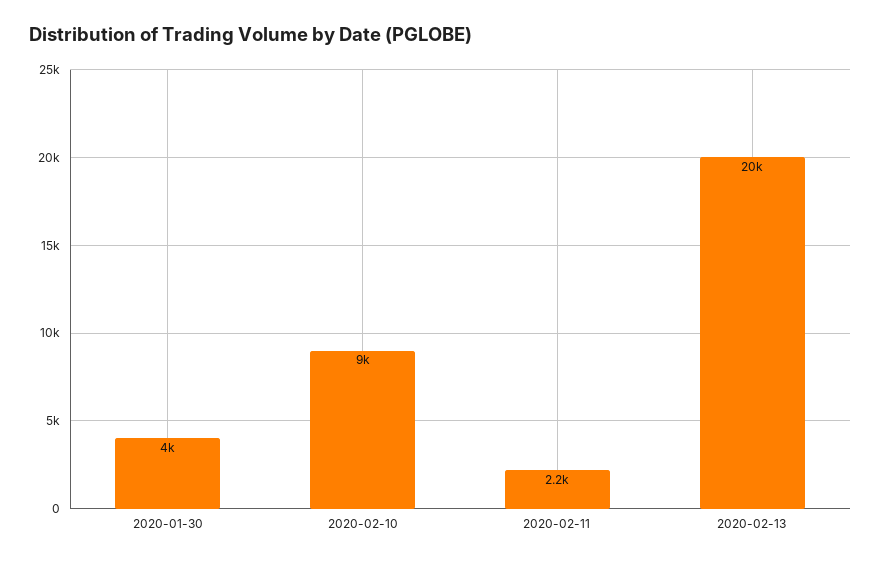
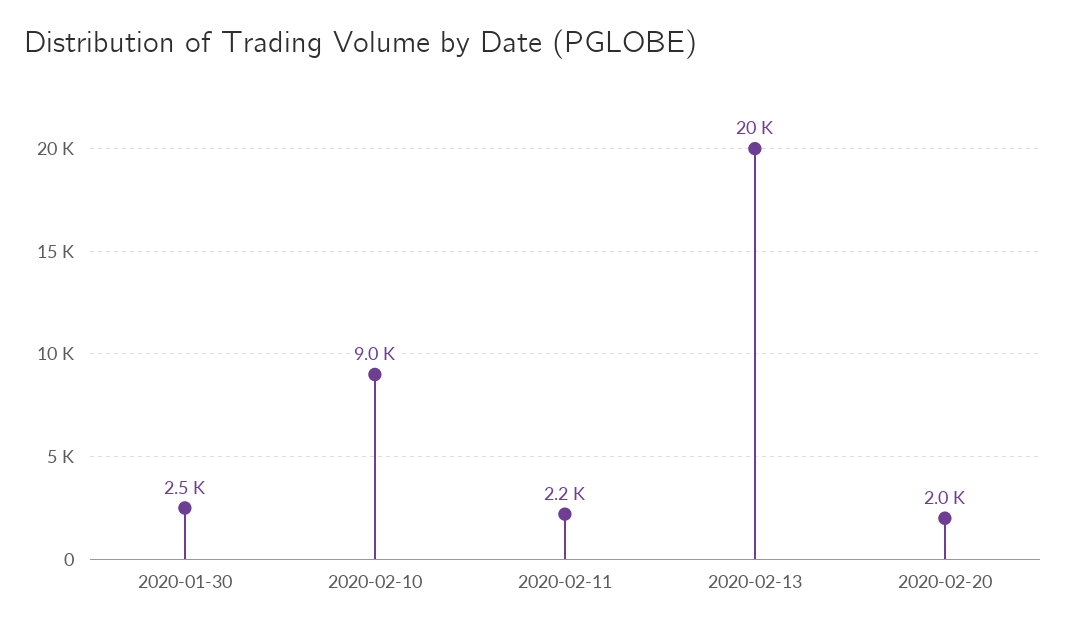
2020-01-30: 4000 -> 2500
2020-02-20: none -> 2000

